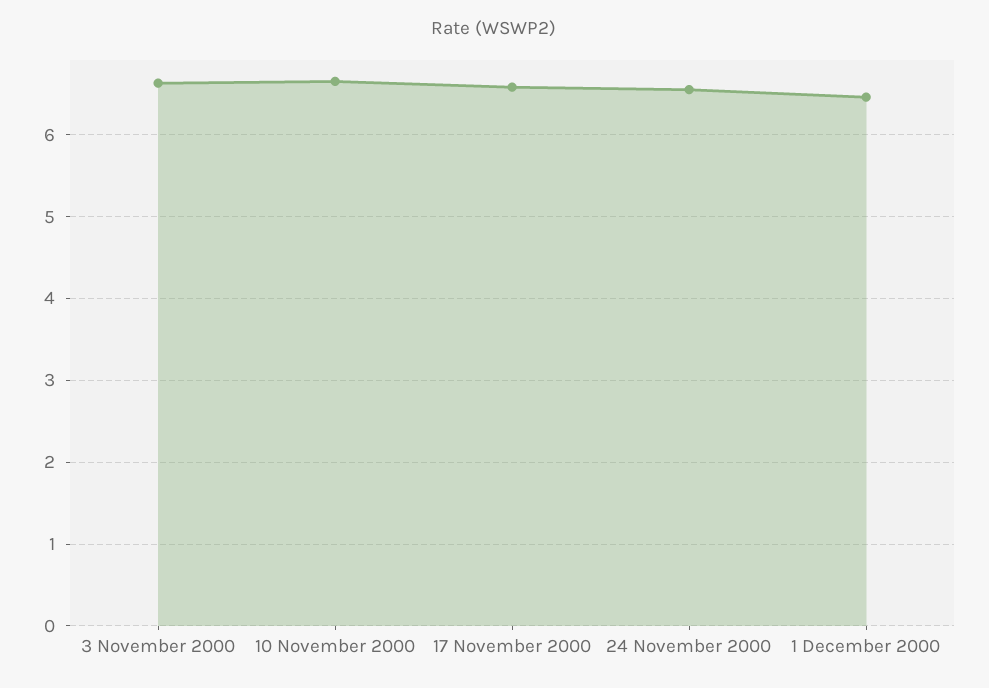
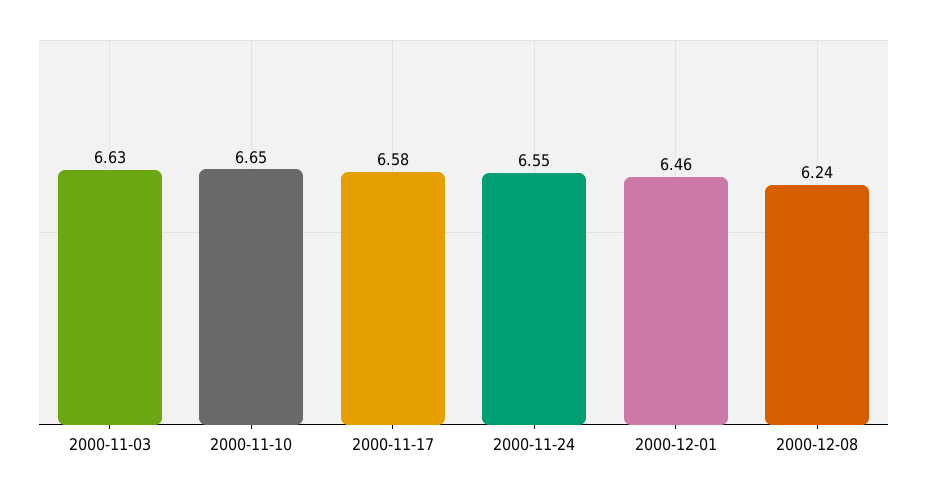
2000-12-08: none -> 6.24

